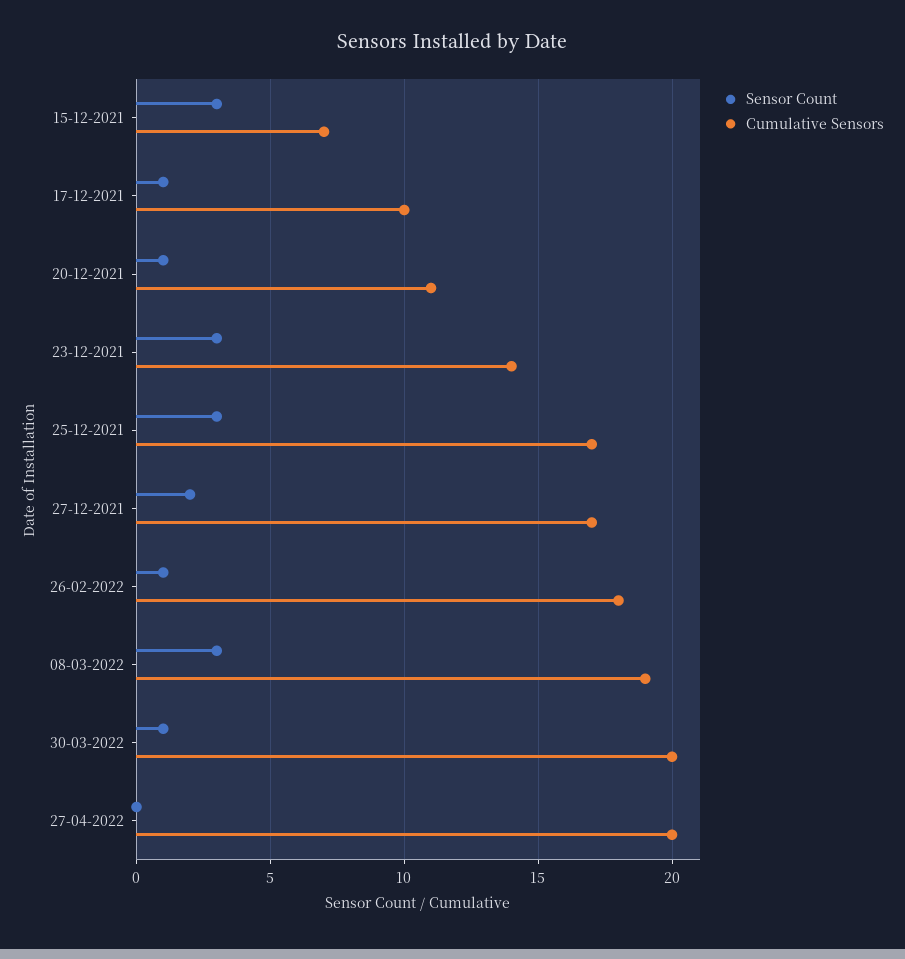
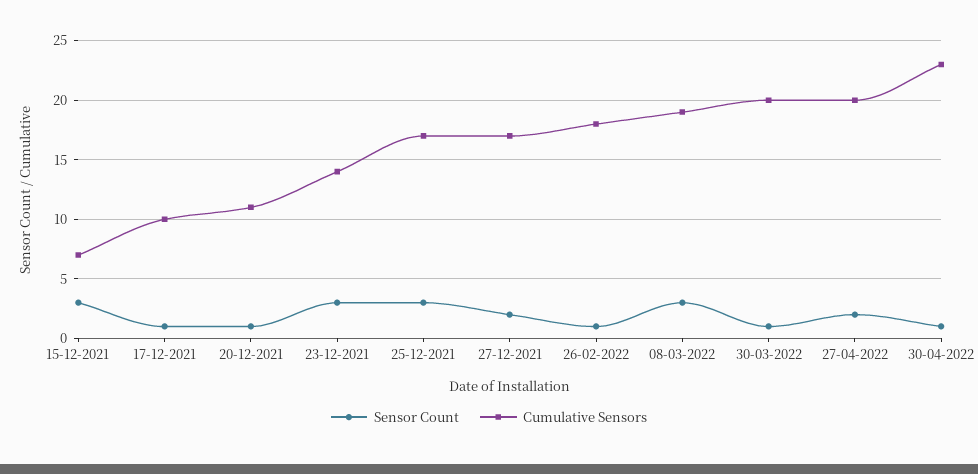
Sensor Count, 27-04-2022: 0 -> 2
Sensor Count, 30-04-2022: none -> 1
Cumulative Sensors, 30-04-2022: none -> 23

